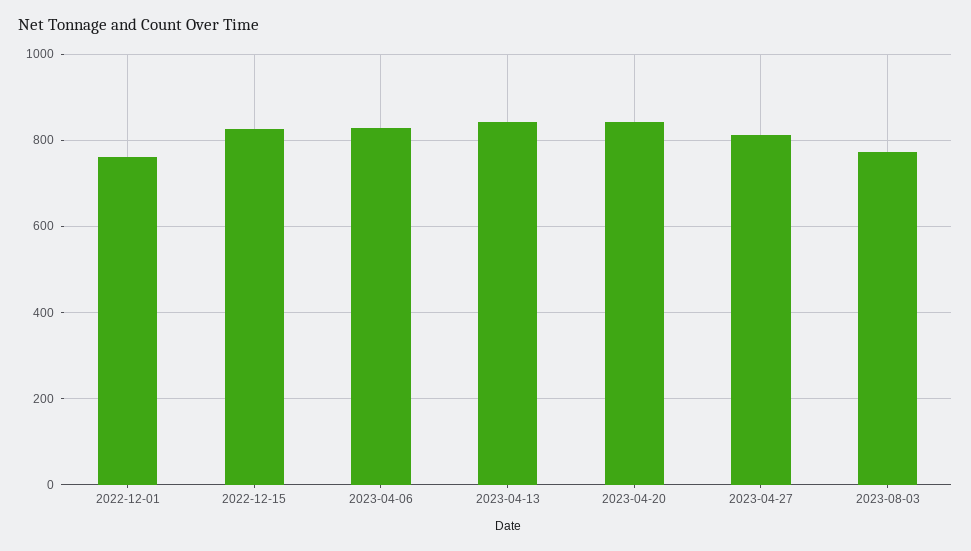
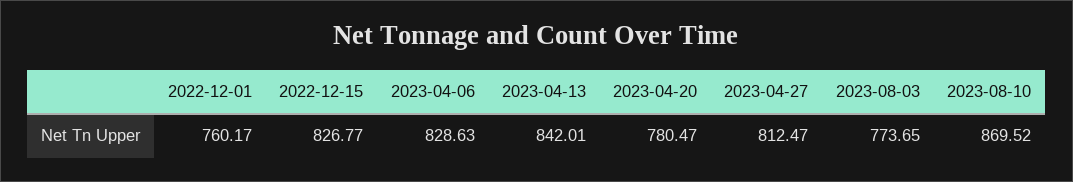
2023-04-20: 840 -> 780.47
2023-08-10: none -> 869.52

